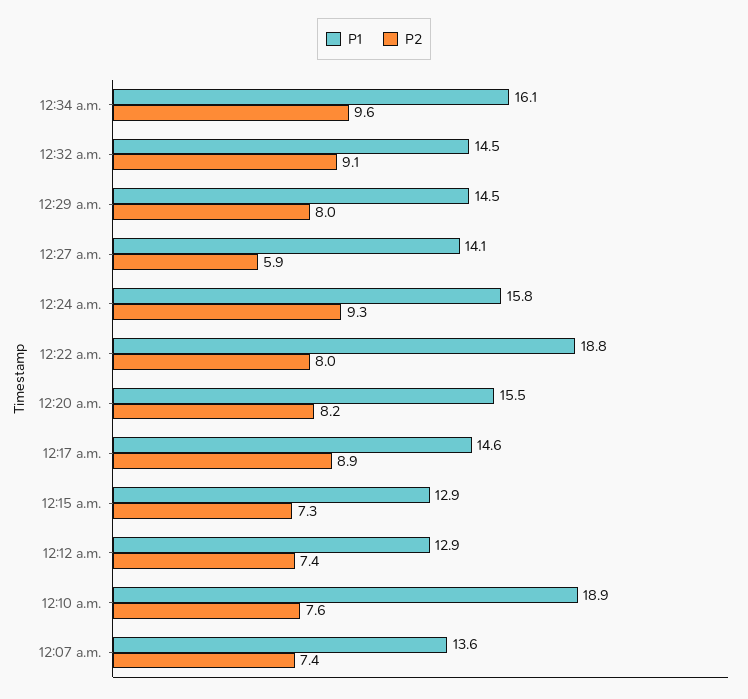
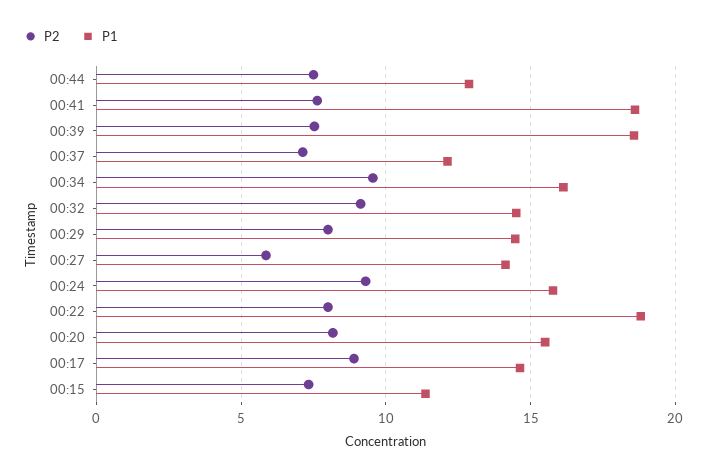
P1, 12:15 a.m.: 12.9 -> 11.5
P1, 12:12 a.m.: 12.9 -> none
P2, 12:12 a.m.: 7.4 -> none
P1, 12:10 a.m.: 18.9 -> none
P2, 12:10 a.m.: 7.6 -> none
P1, 12:07 a.m.: 13.6 -> none
P2, 12:07 a.m.: 7.4 -> none
P2, 00:44: none -> 7.5
P1, 00:44: none -> 13
P2, 00:41: none -> 7.5
P1, 00:41: none -> 18.5
P2, 00:39: none -> 7.5
P1, 00:39: none -> 18.5
P2, 00:37: none -> 7
P1, 00:37: none -> 12

